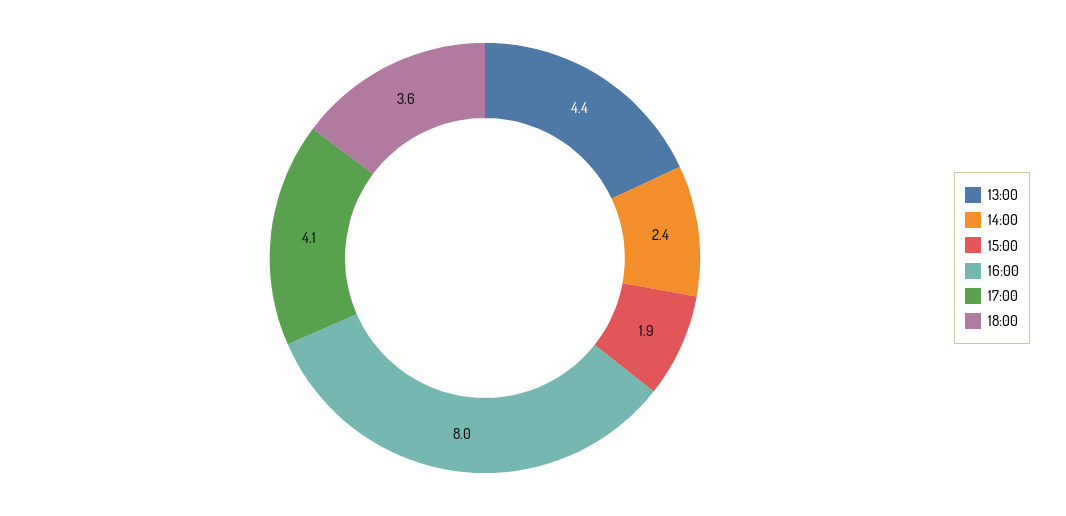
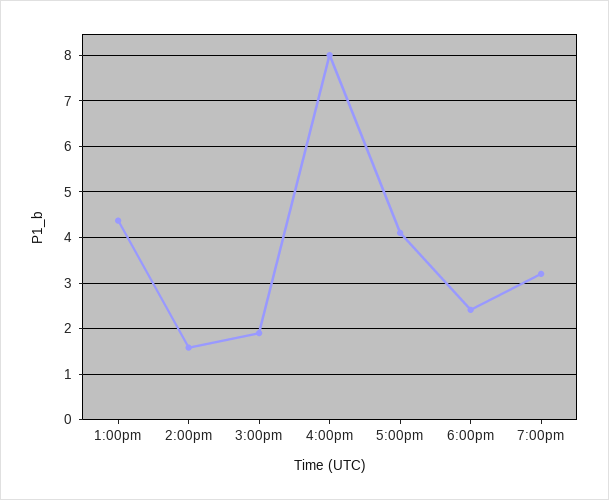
14:00: 2.4 -> 1.6
18:00: 3.6 -> 2.4
7:00pm: none -> 3.2

